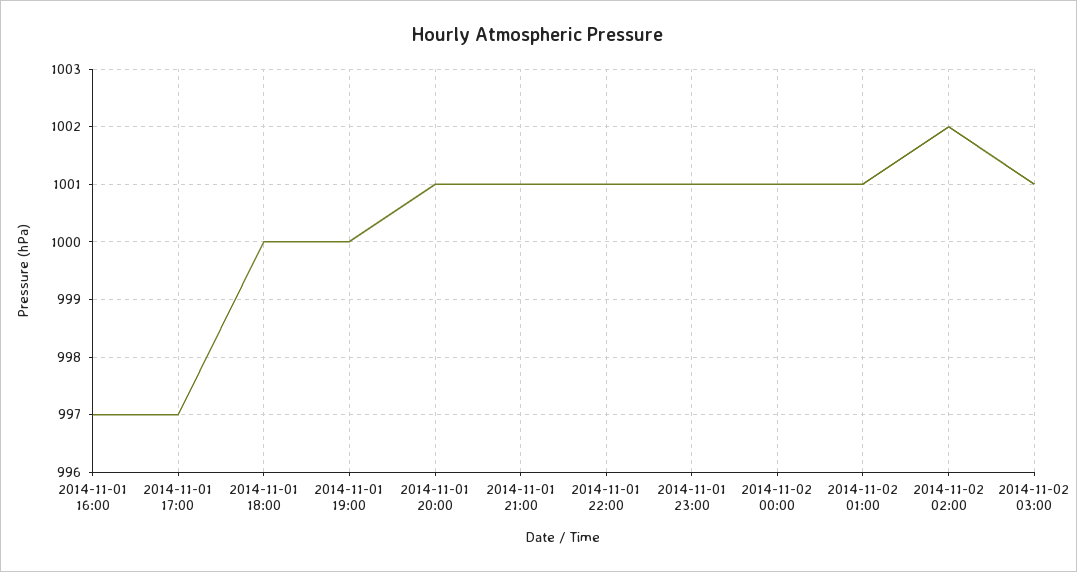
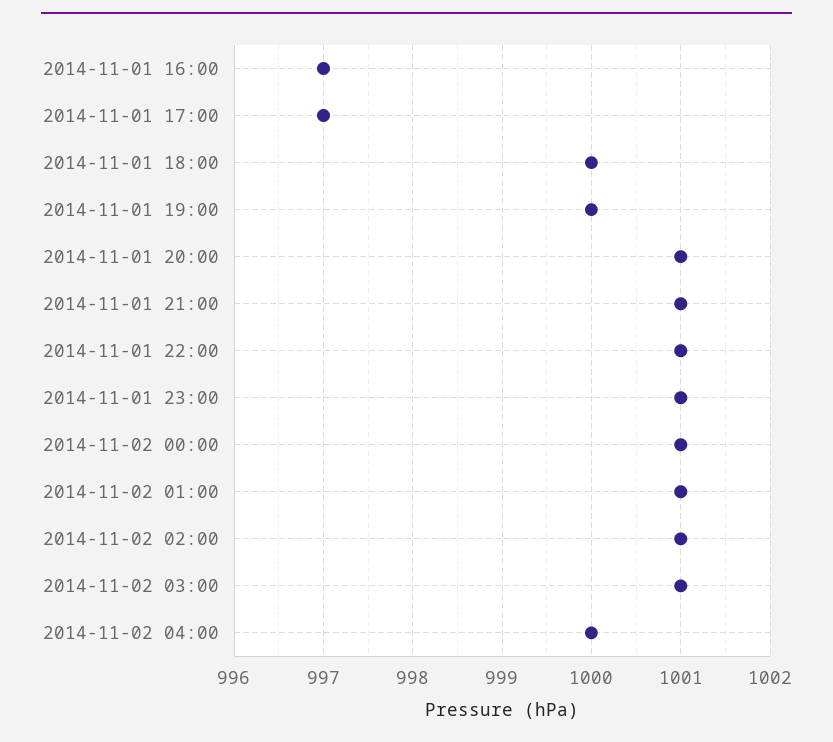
2014-11-02 02:00: 1002 -> 1001
2014-11-02 04:00: none -> 1000

